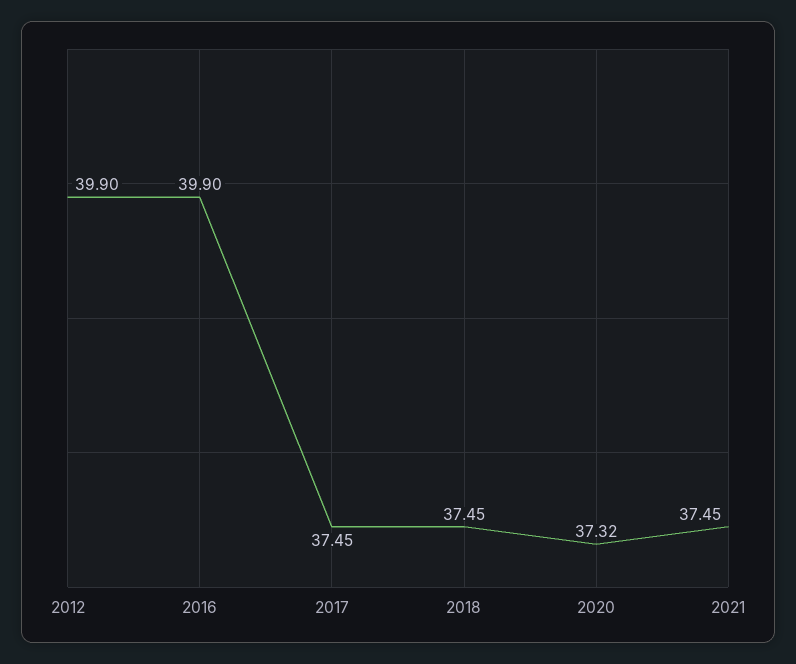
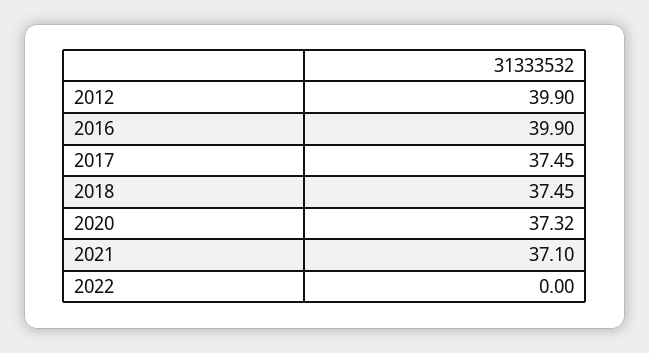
2021: 37.45 -> 37.1
2022: none -> 0

